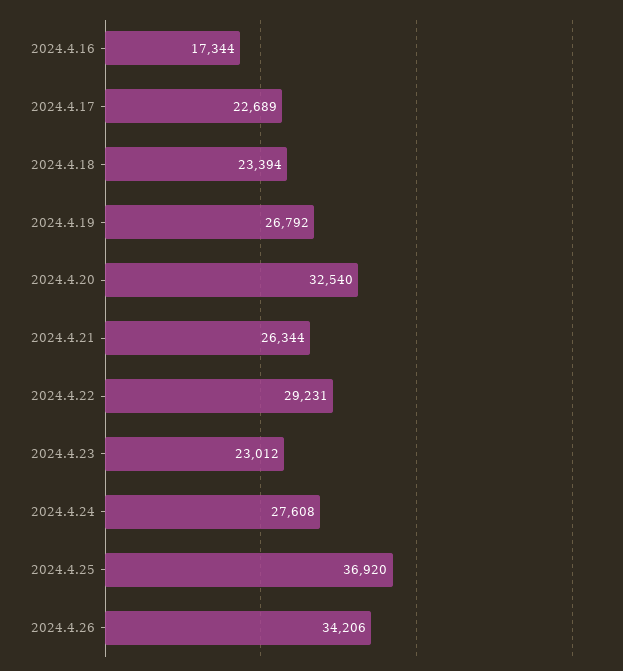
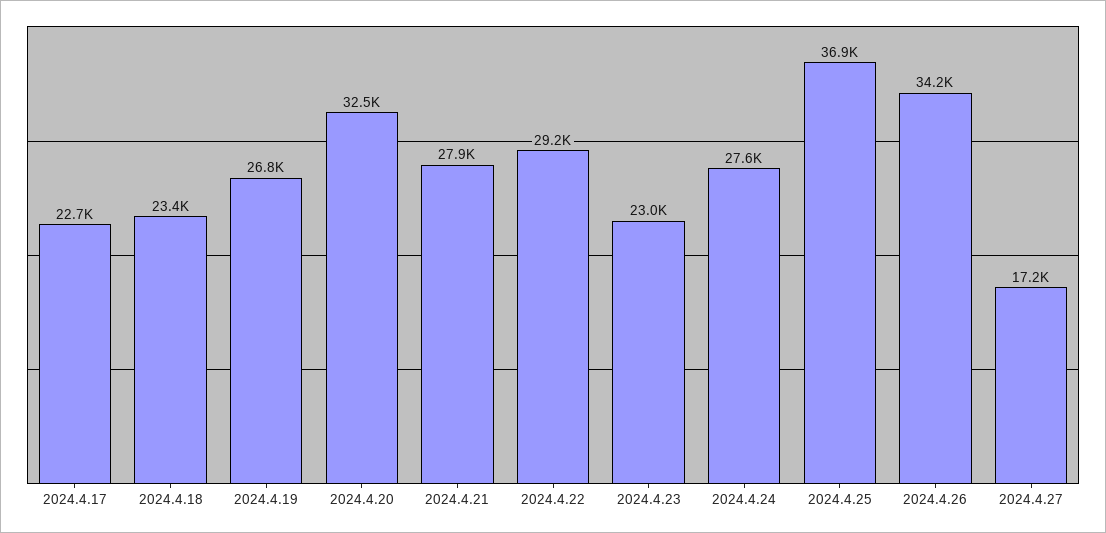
2024.4.16: 17344 -> none
2024.4.21: 26344 -> 27900
2024.4.27: none -> 17200

